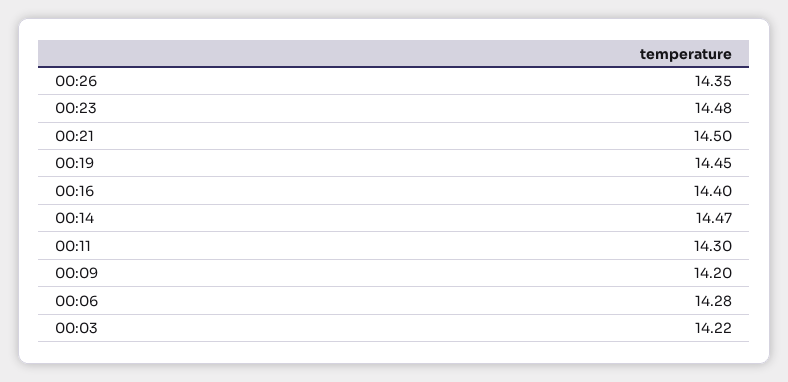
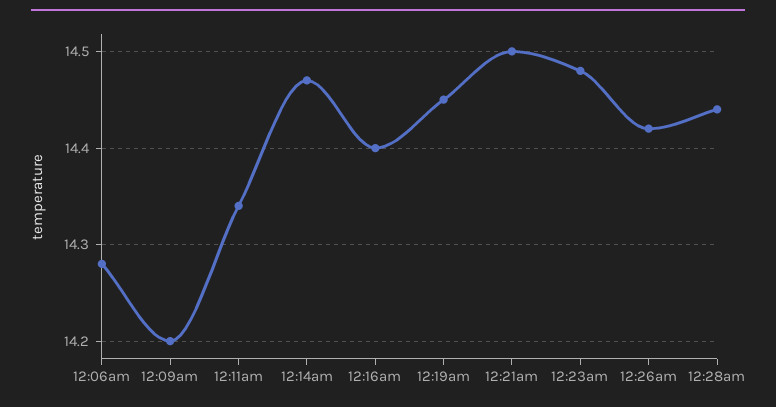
00:26: 14.35 -> 14.42
00:11: 14.3 -> 14.34
00:03: 14.22 -> none
12:28am: none -> 14.44

